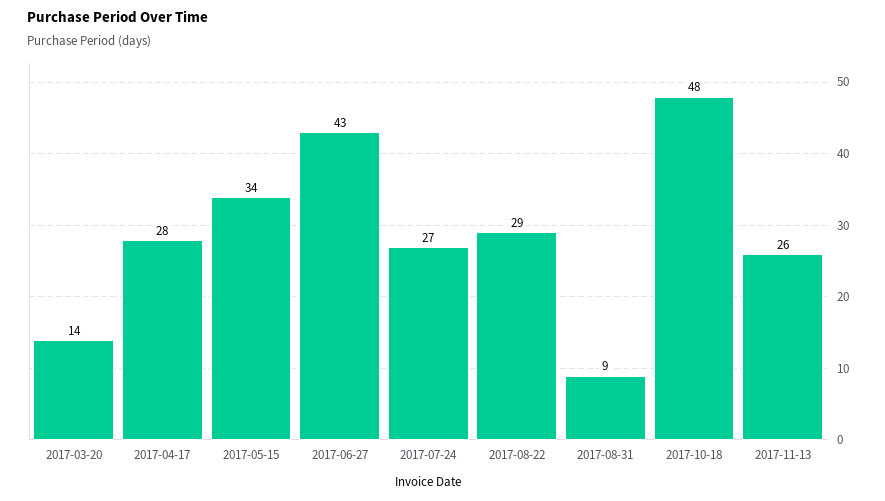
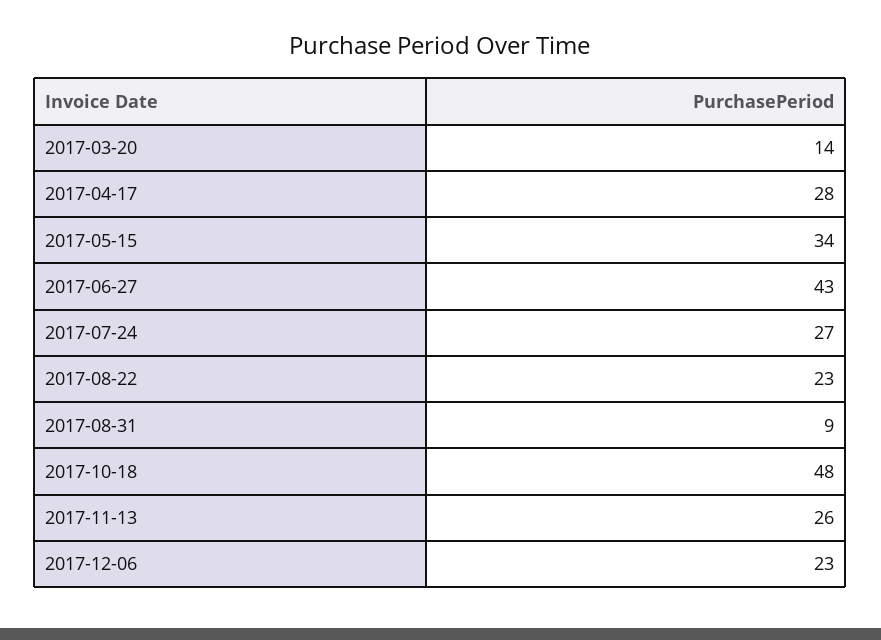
2017-08-22: 29 -> 23
2017-12-06: none -> 23

